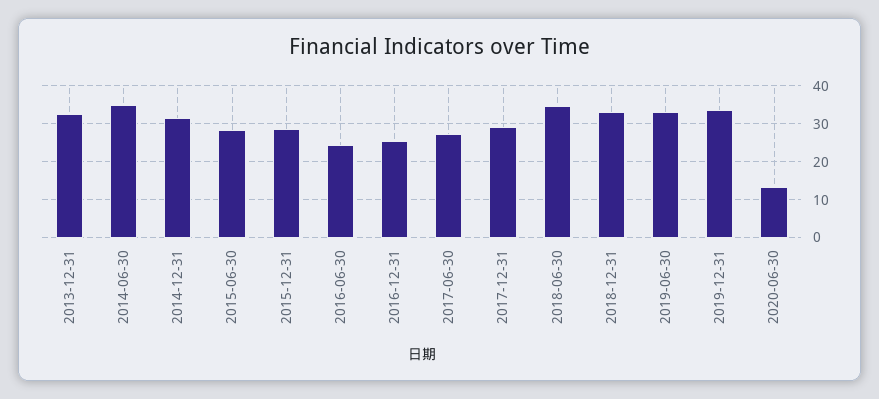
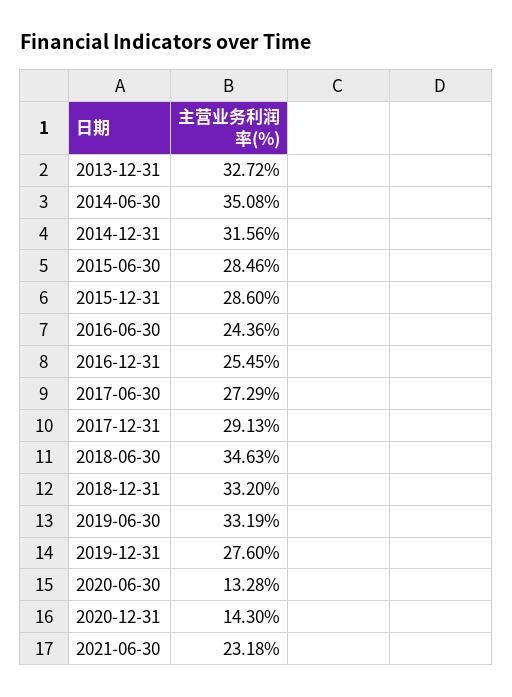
2019-12-31: 34 -> 27.6
2020-12-31: none -> 14.3
2021-06-30: none -> 23.18

